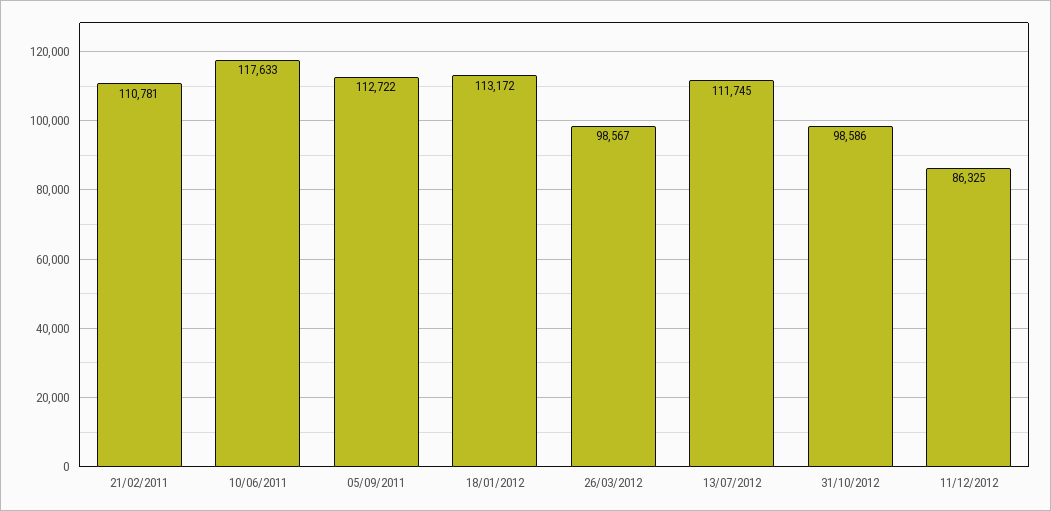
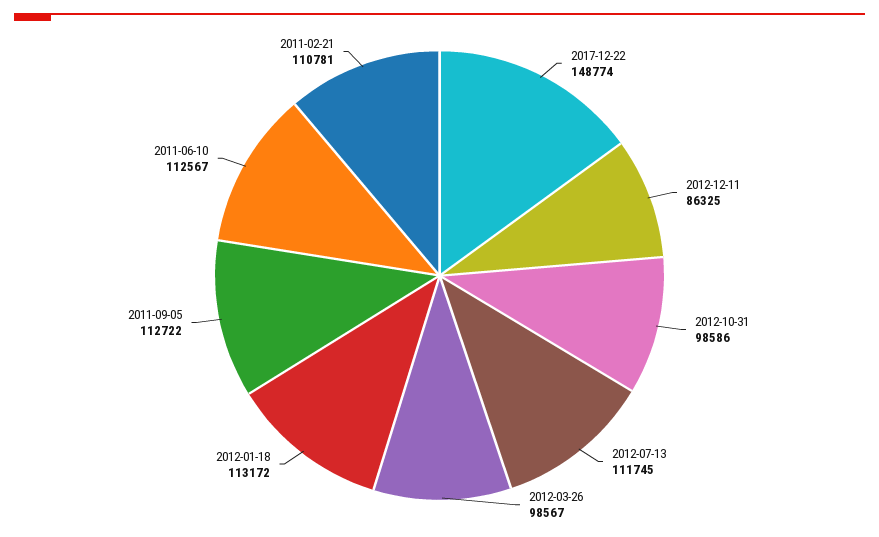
10/06/2011: 117633 -> 112567
2017-12-22: none -> 148774

